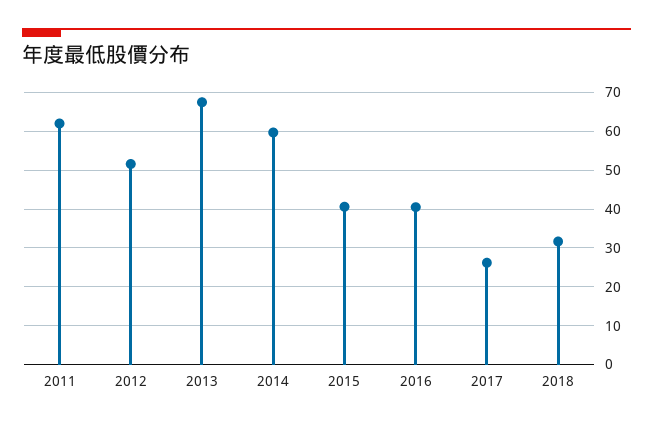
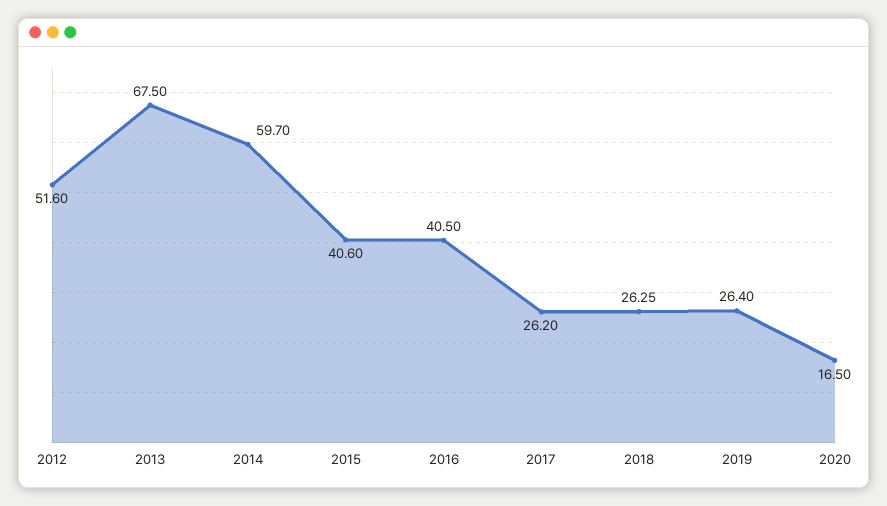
2011: 62 -> none
2018: 32 -> 26.25
2019: none -> 26.4
2020: none -> 16.5

